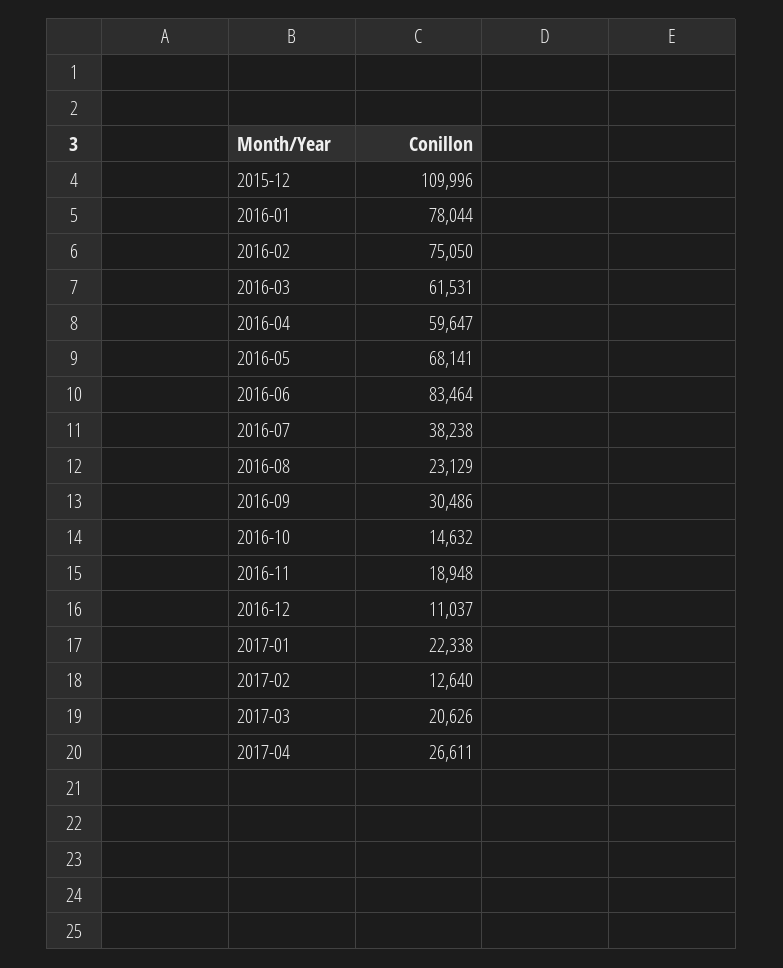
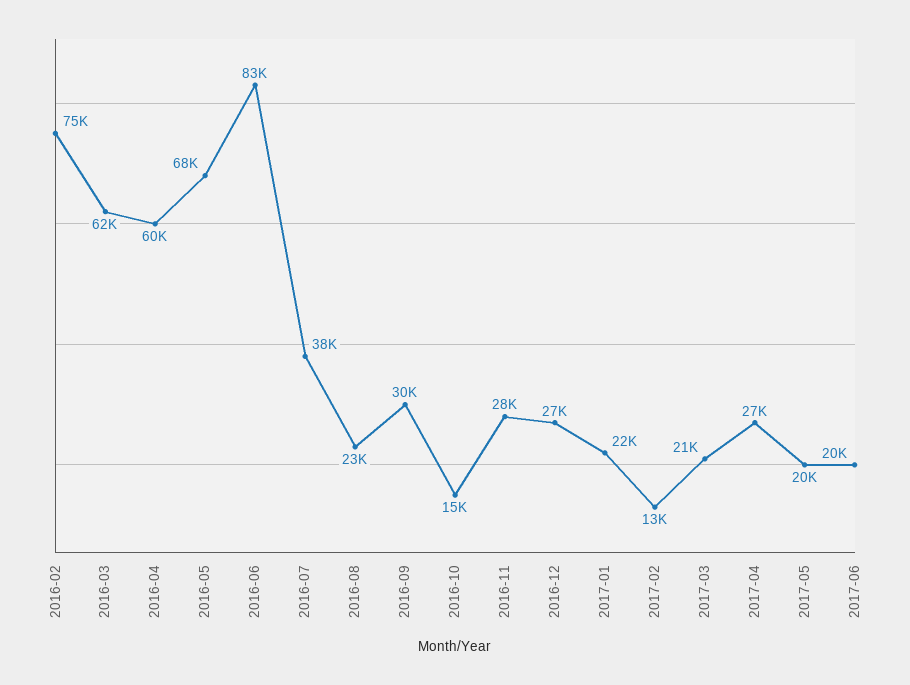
2015-12: 109996 -> none
2016-01: 78044 -> none
2016-11: 18948 -> 28000
2016-12: 11037 -> 27000
2017-05: none -> 20000
2017-06: none -> 20000

